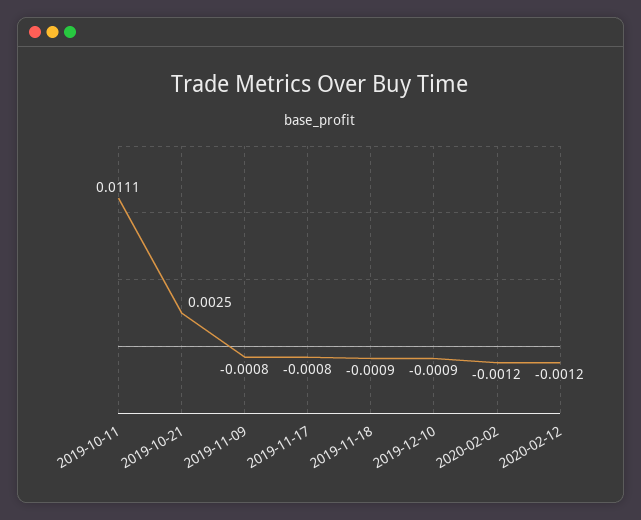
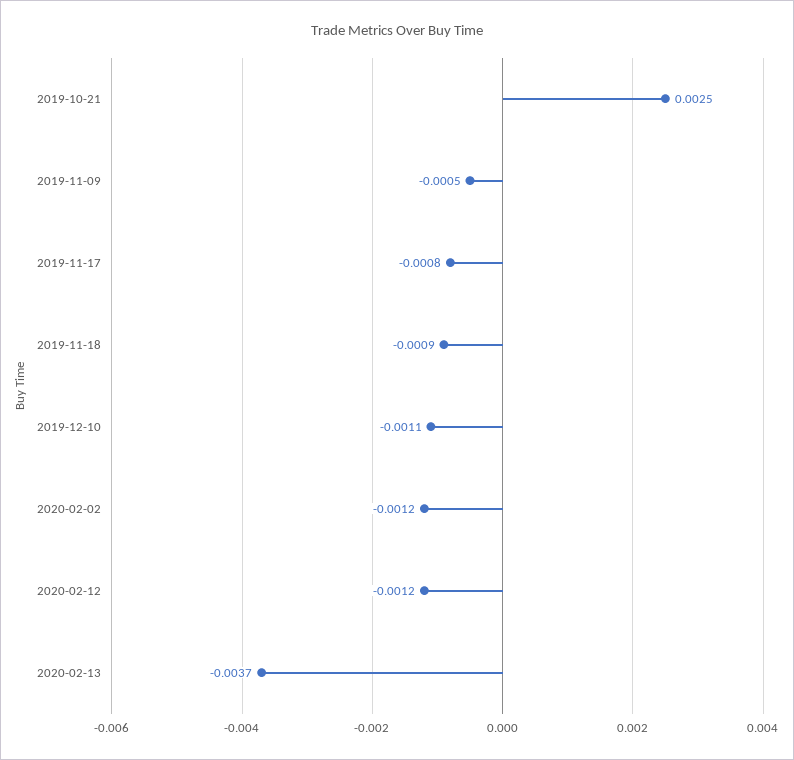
2019-10-11: 0.0111 -> none
2019-11-09: -0.0008 -> -0.0005
2019-12-10: -0.0009 -> -0.0011
2020-02-13: none -> -0.0037

